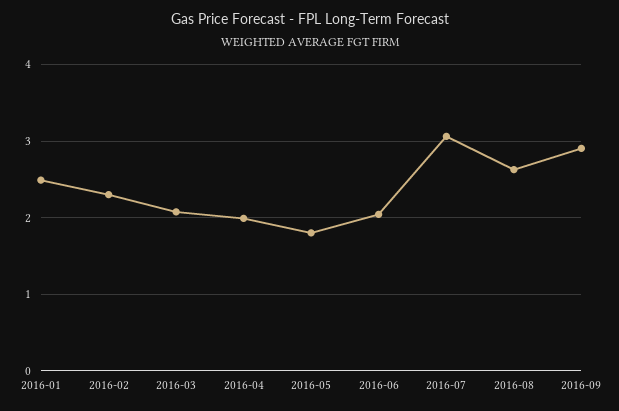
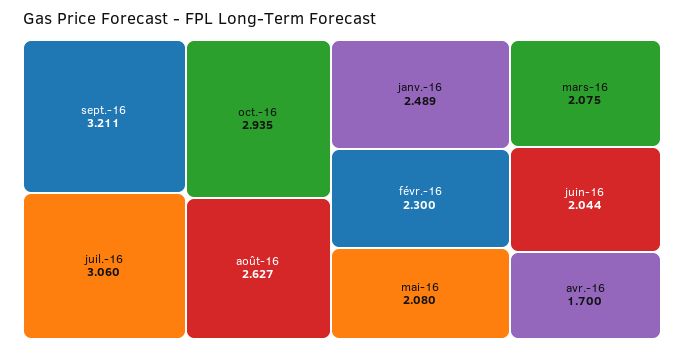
2016-04: 2 -> 1.7
2016-05: 1.8 -> 2.08
2016-09: 2.9 -> 3.211
oct.-16: none -> 2.935

